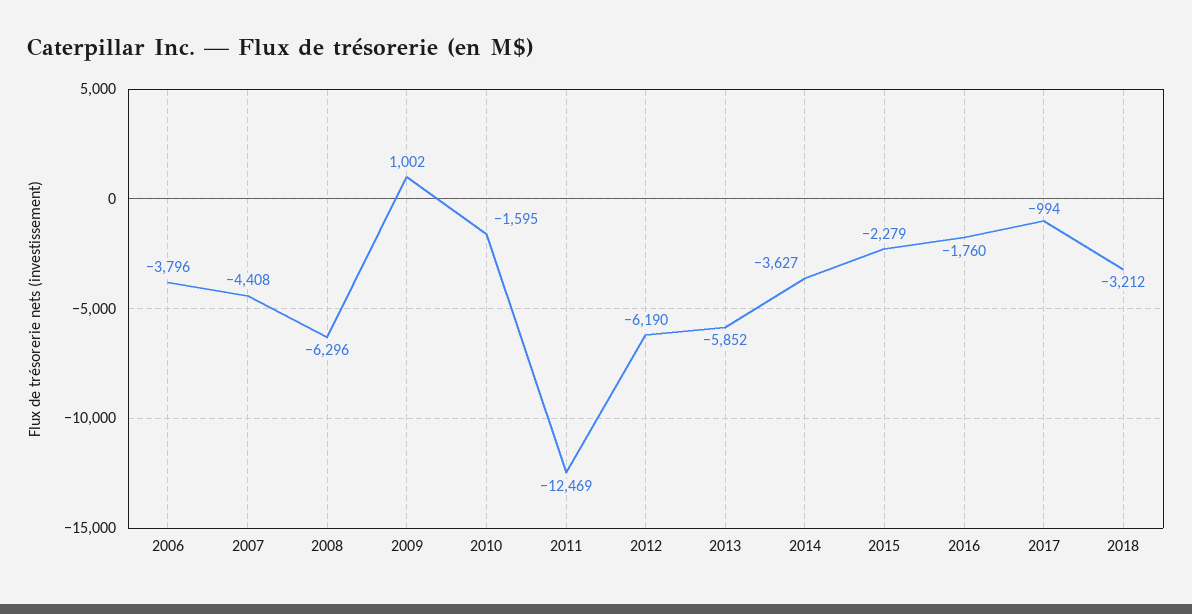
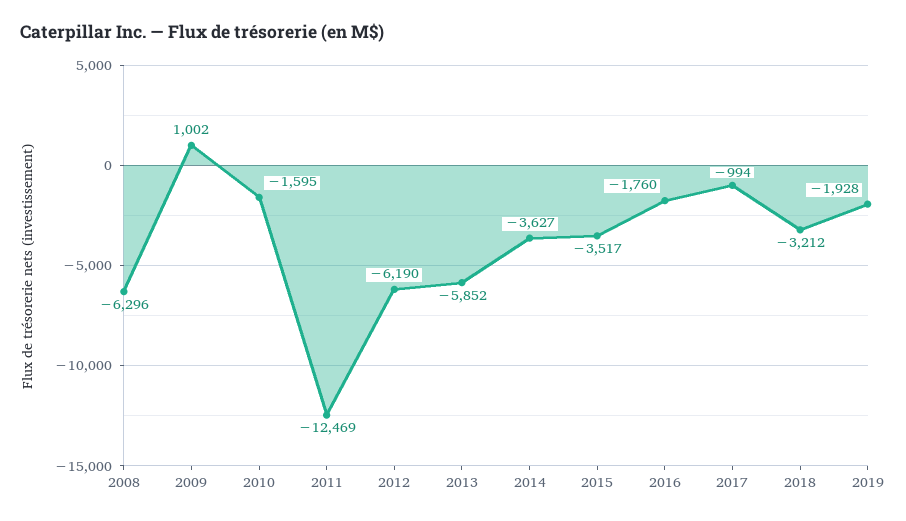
2006: -3796 -> none
2007: -4408 -> none
2015: -2279 -> -3517
2019: none -> -1928

